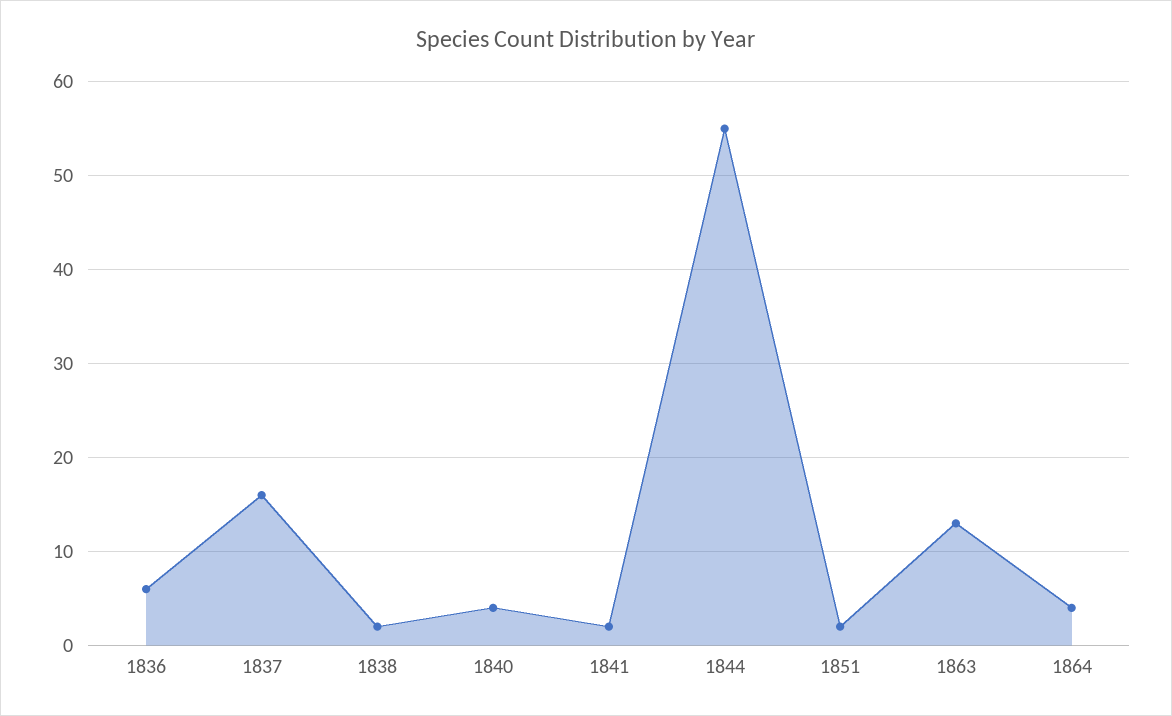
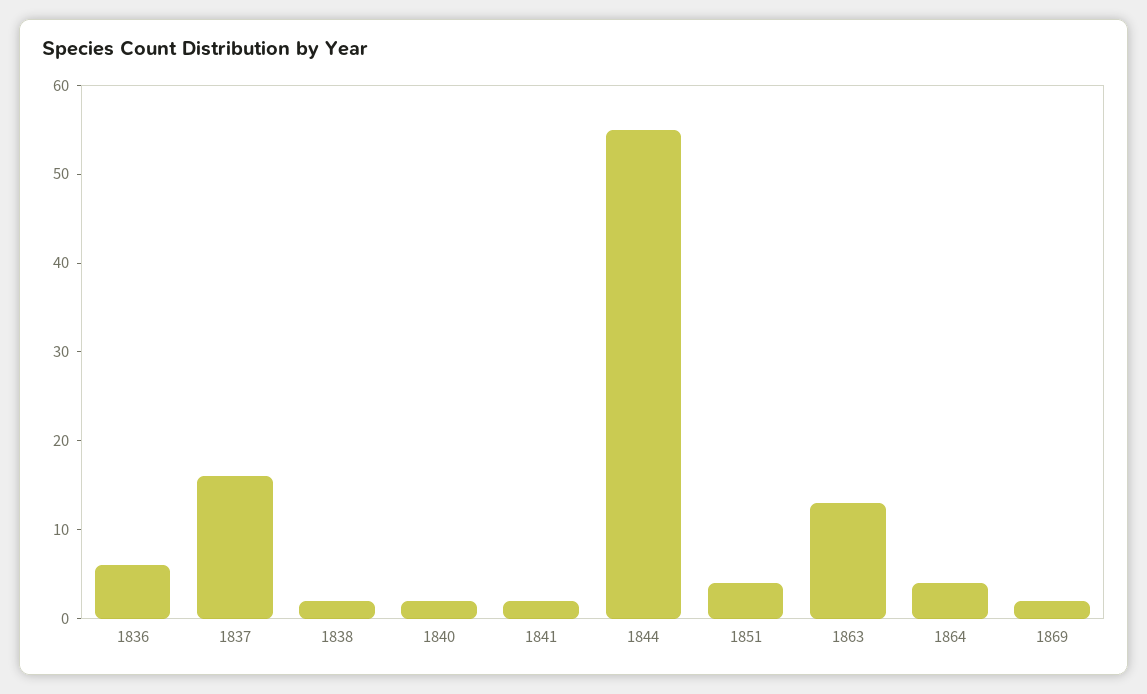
1840: 4 -> 2
1851: 2 -> 4
1869: none -> 2

